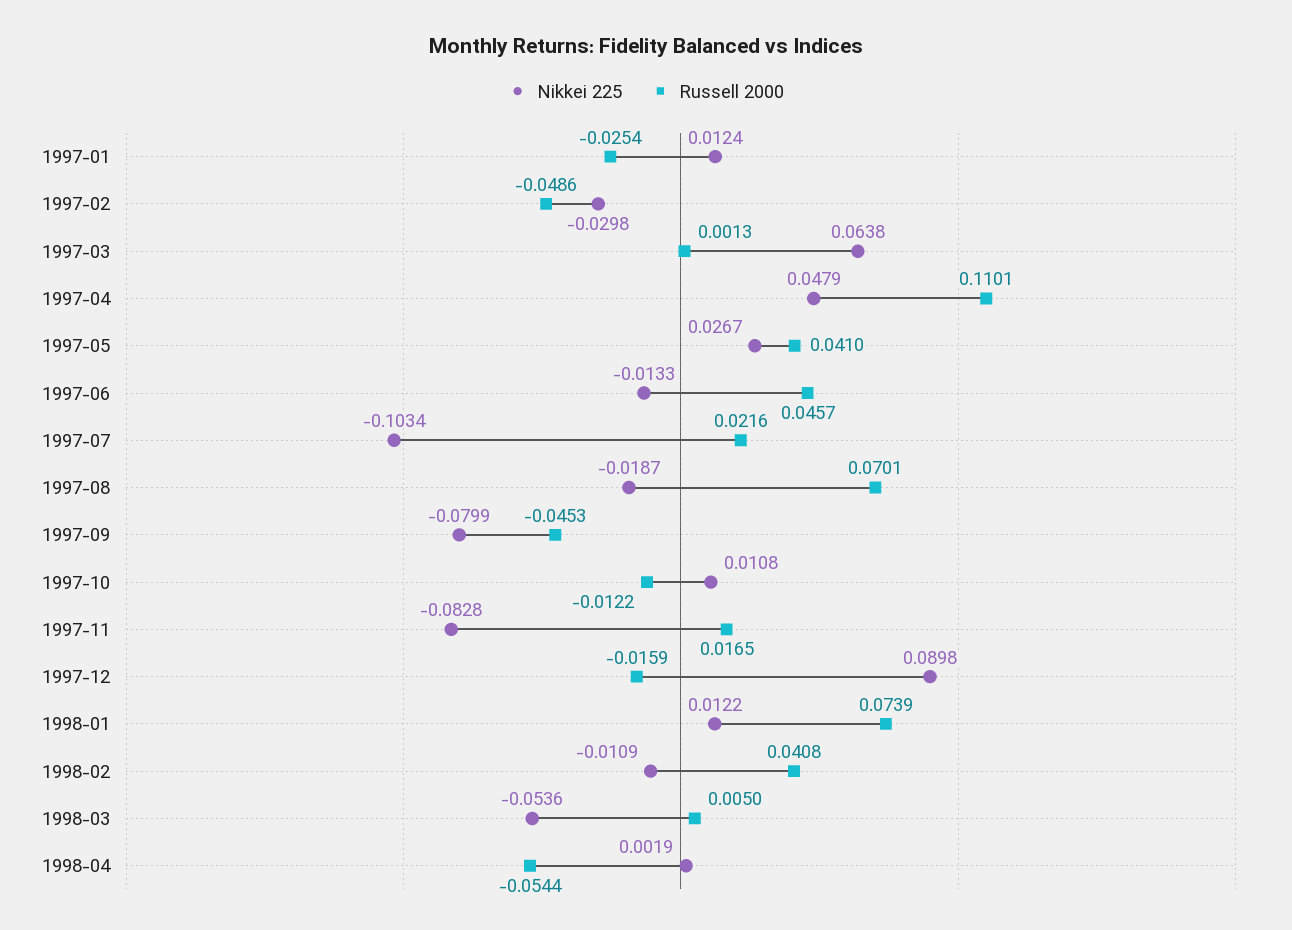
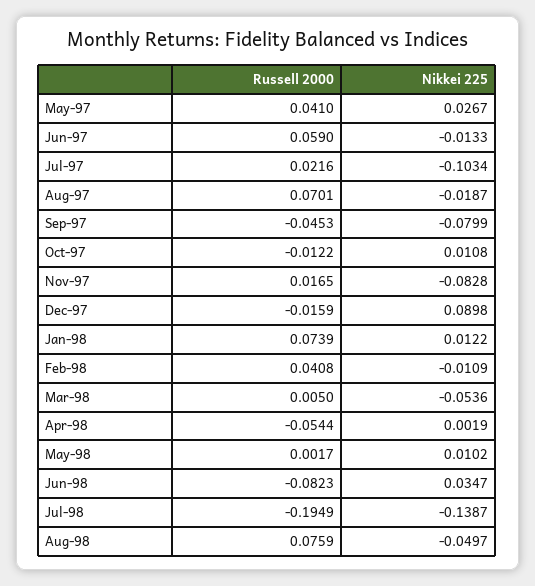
Nikkei 225, 1997-01: 0.0124 -> none
Russell 2000, 1997-01: -0.0254 -> none
Nikkei 225, 1997-02: -0.0298 -> none
Russell 2000, 1997-02: -0.0486 -> none
Nikkei 225, 1997-03: 0.0638 -> none
Russell 2000, 1997-03: 0.0013 -> none
Nikkei 225, 1997-04: 0.0479 -> none
Russell 2000, 1997-04: 0.1101 -> none
Russell 2000, 1997-06: 0.0457 -> 0.059
Russell 2000, May-98: none -> 0.0017
Nikkei 225, May-98: none -> 0.0102
Russell 2000, Jun-98: none -> -0.0823
Nikkei 225, Jun-98: none -> 0.0347
Russell 2000, Jul-98: none -> -0.1949
Nikkei 225, Jul-98: none -> -0.1387
Russell 2000, Aug-98: none -> 0.0759
Nikkei 225, Aug-98: none -> -0.0497

